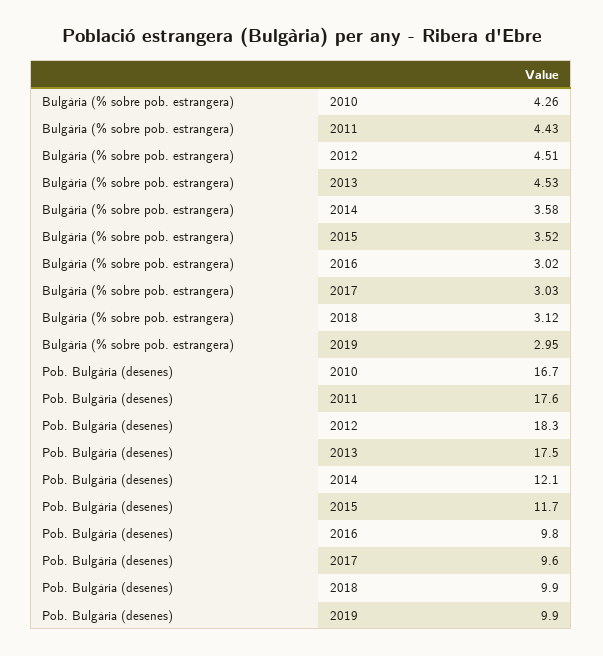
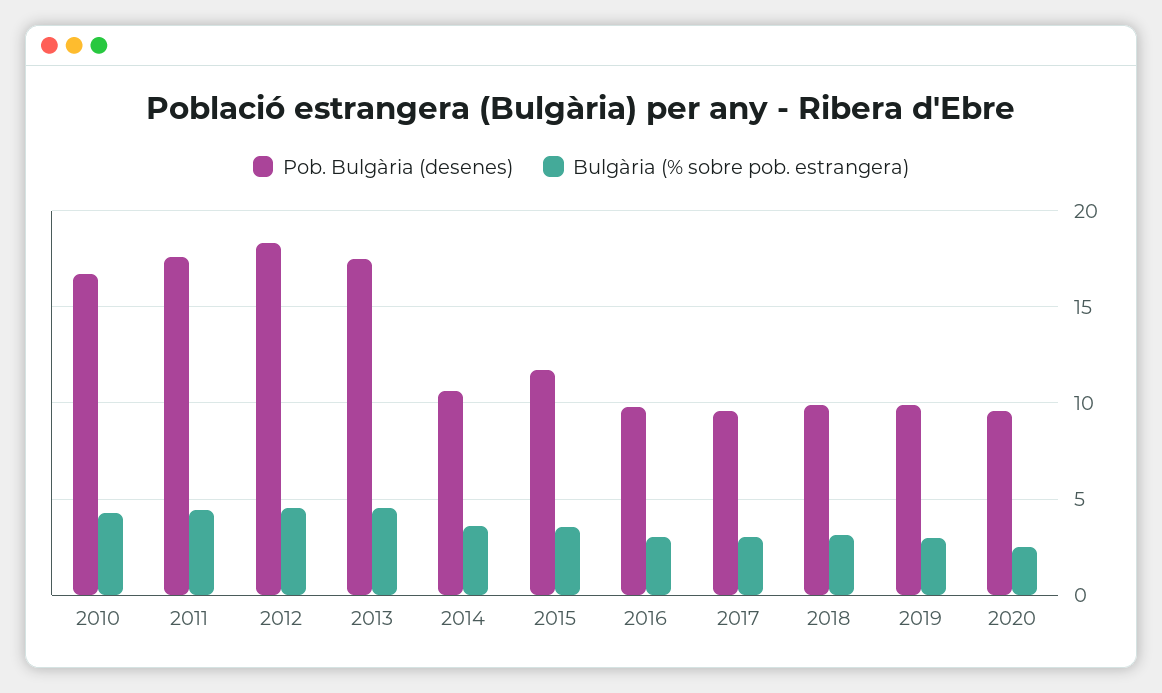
Pob. Bulgària (desenes), 2014: 12.1 -> 10.5
Pob. Bulgària (desenes), 2020: none -> 9.5
Bulgària (% sobre pob. estrangera), 2020: none -> 2.5

